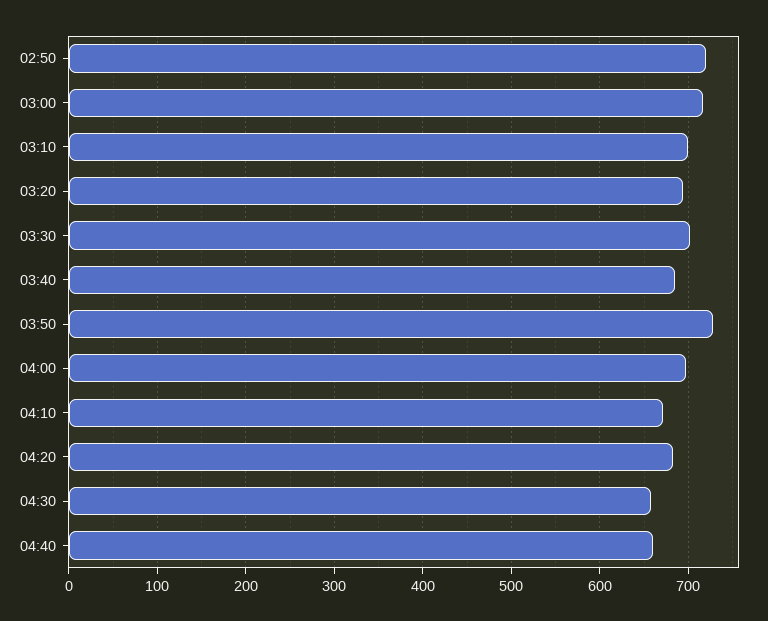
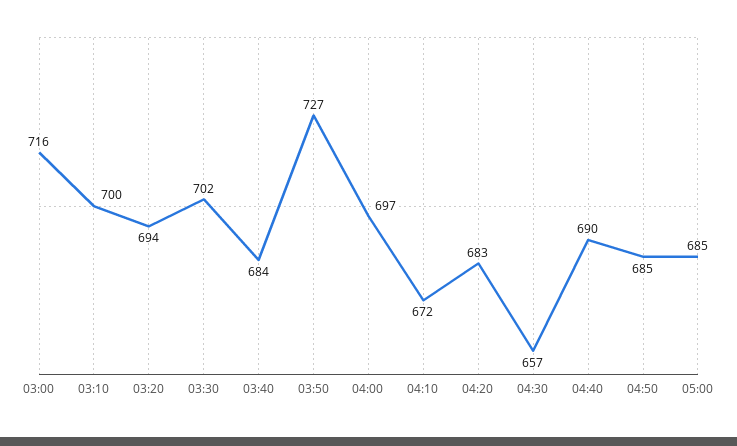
02:50: 720 -> none
04:40: 660 -> 690
04:50: none -> 685
05:00: none -> 685

